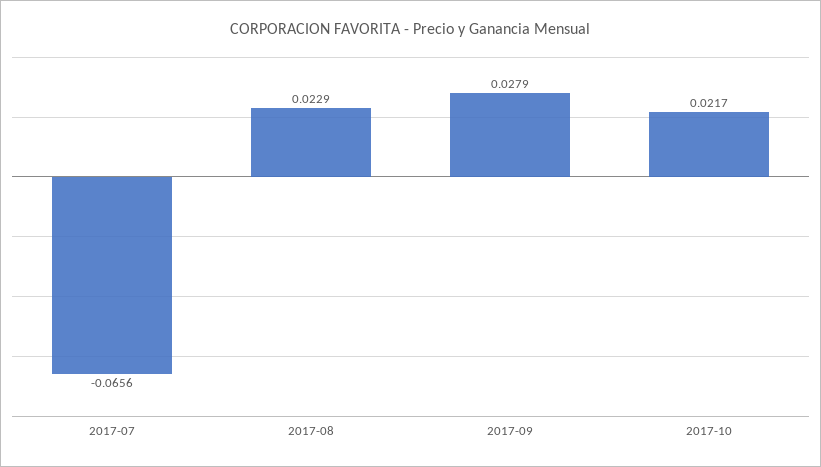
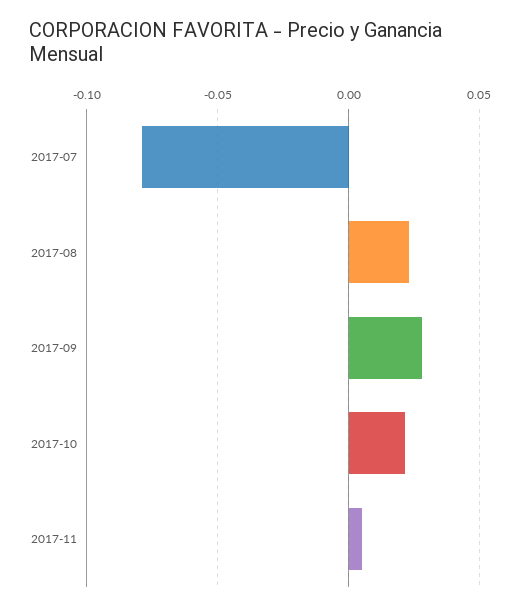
2017-07: -0.0656 -> -0.08
2017-11: none -> 0.005

